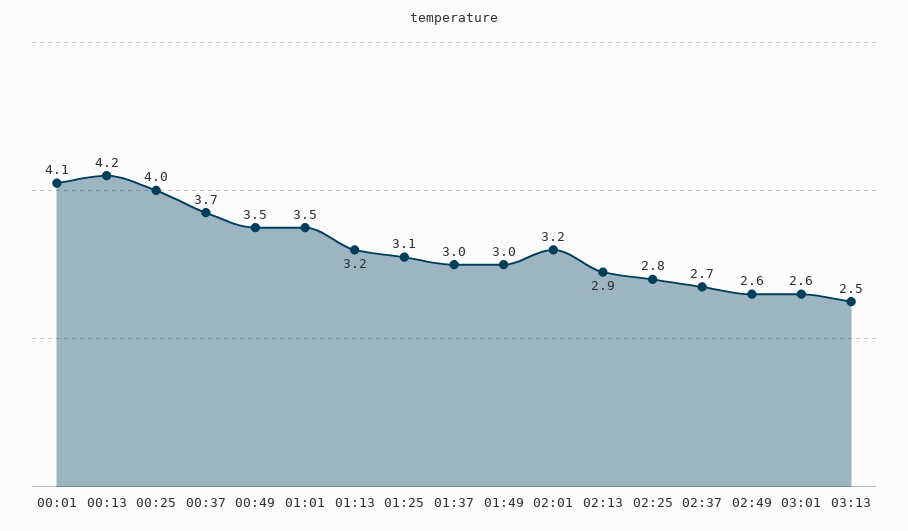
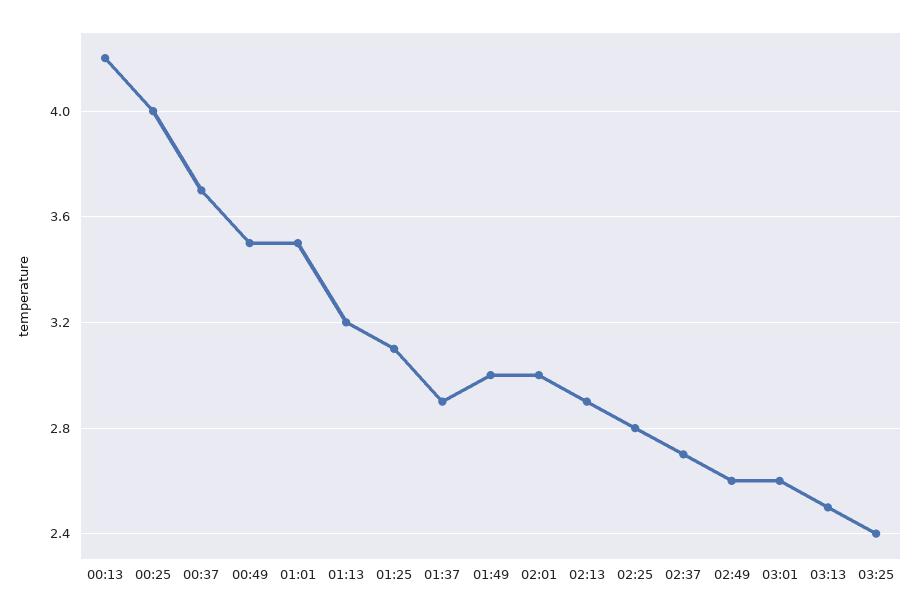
00:01: 4.1 -> none
01:37: 3 -> 2.9
02:01: 3.2 -> 3
03:25: none -> 2.4

